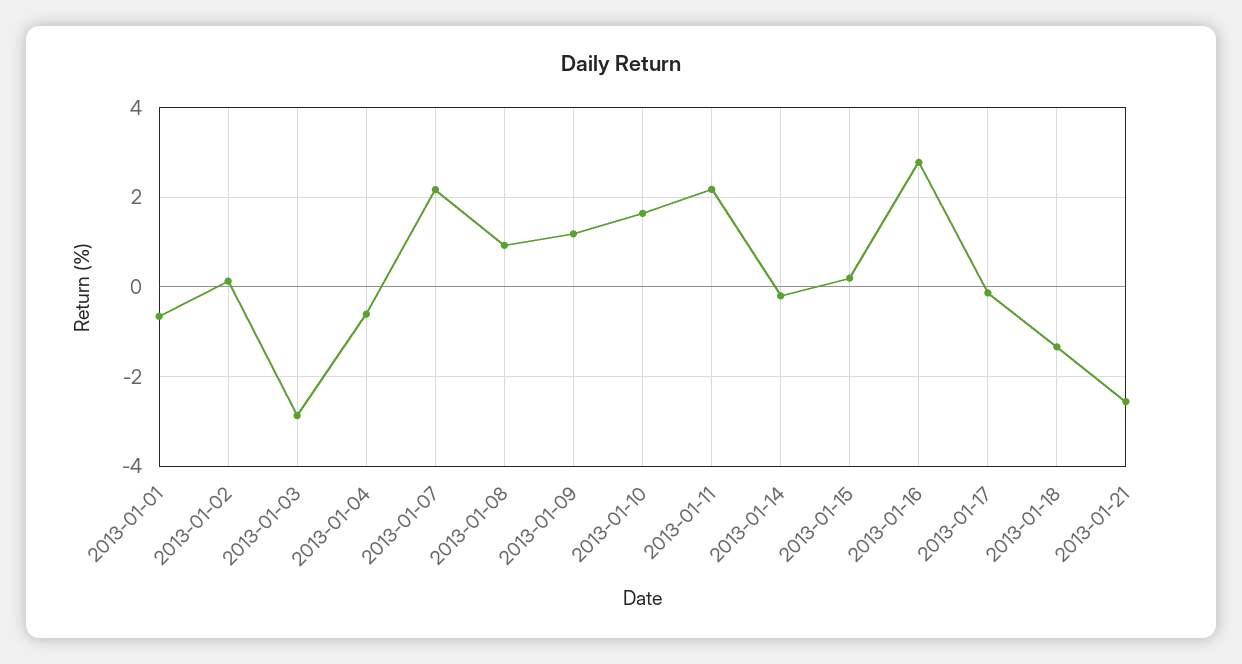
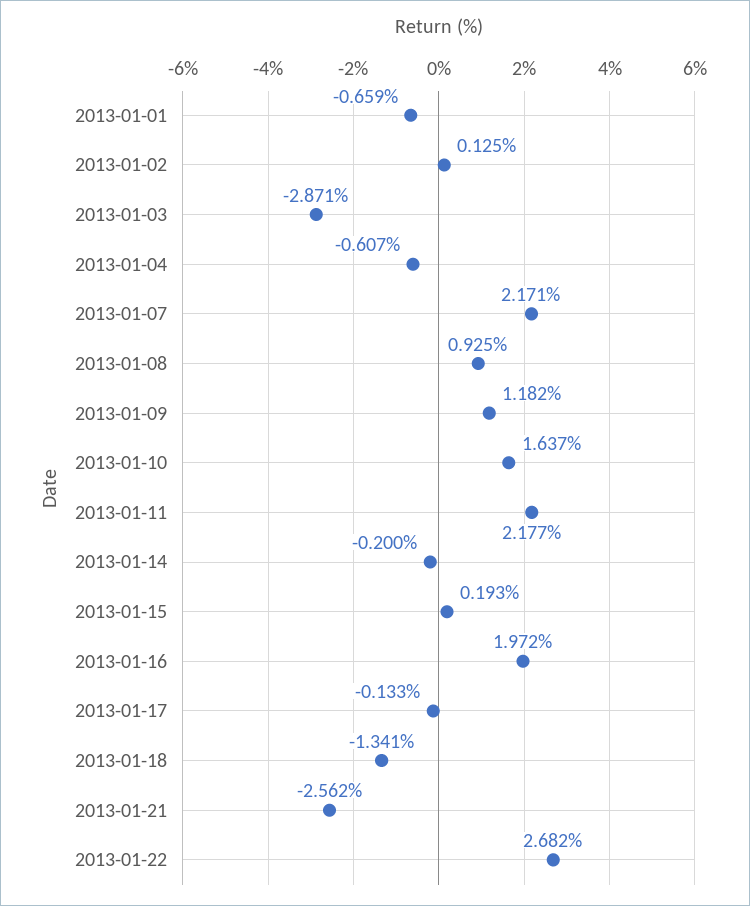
2013-01-16: 2.8 -> 1.972
2013-01-22: none -> 2.682

